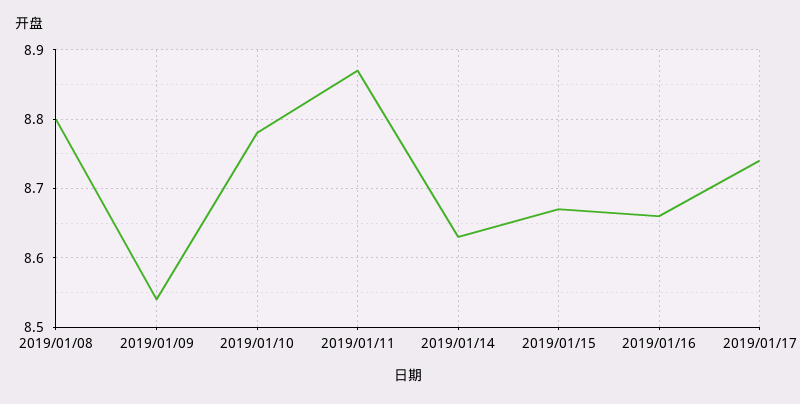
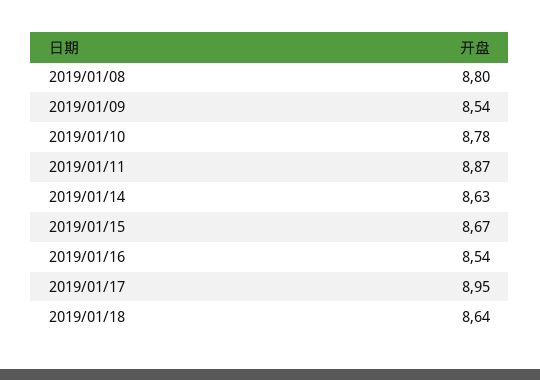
2019/01/16: 8.66 -> 8.54
2019/01/17: 8.74 -> 8.95
2019/01/18: none -> 8.64

